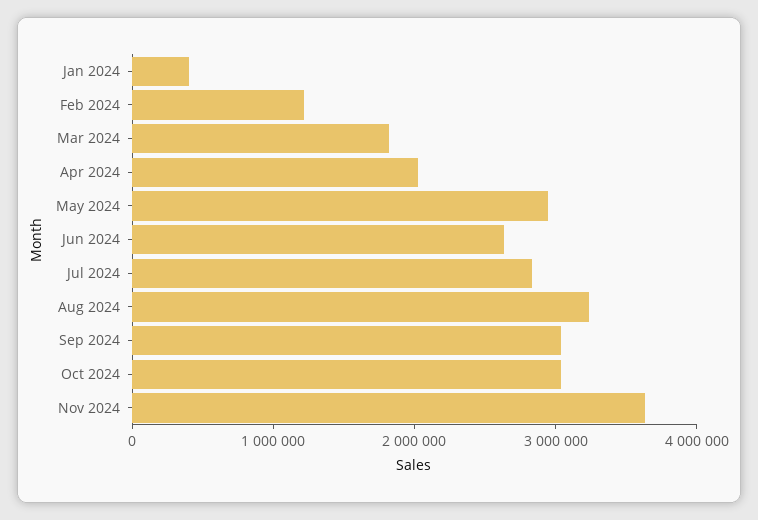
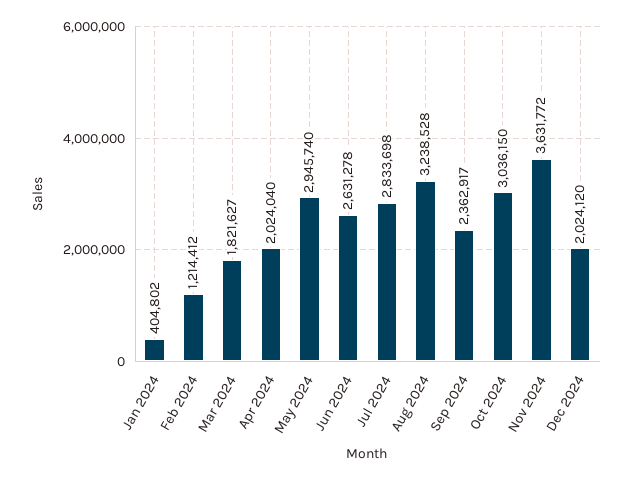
Sep 2024: 3000000 -> 2362917
Dec 2024: none -> 2024120

